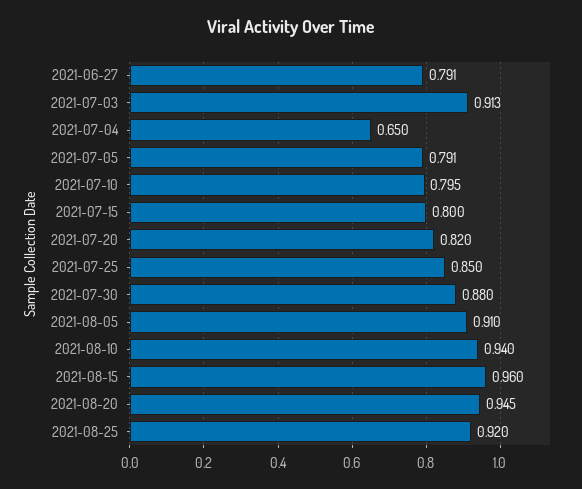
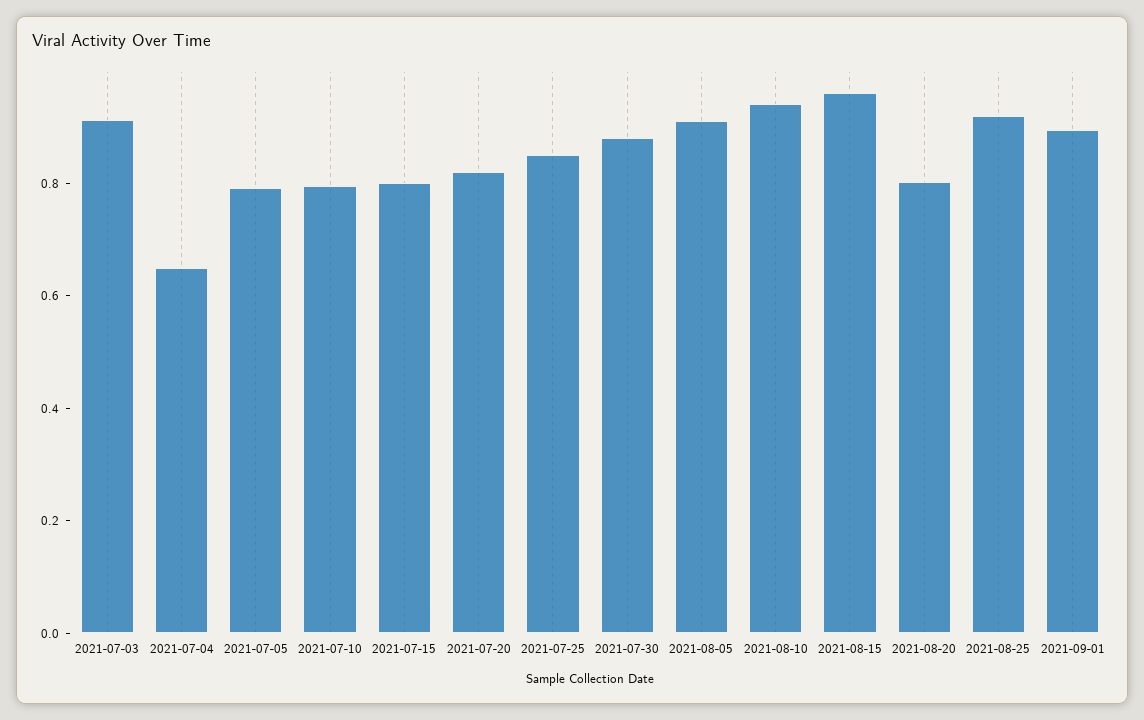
2021-06-27: 0.791 -> none
2021-08-20: 0.945 -> 0.8
2021-09-01: none -> 0.9

